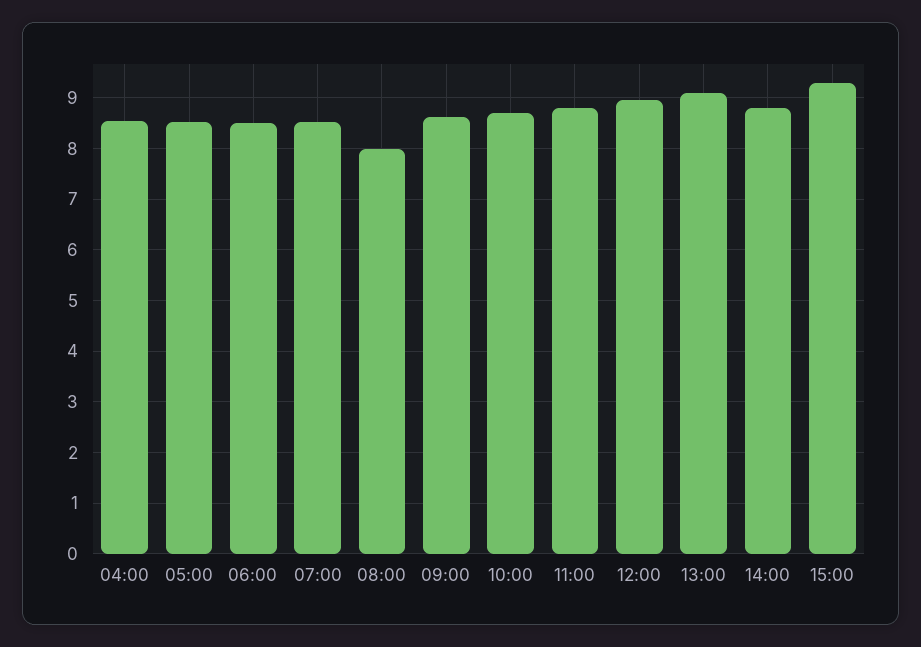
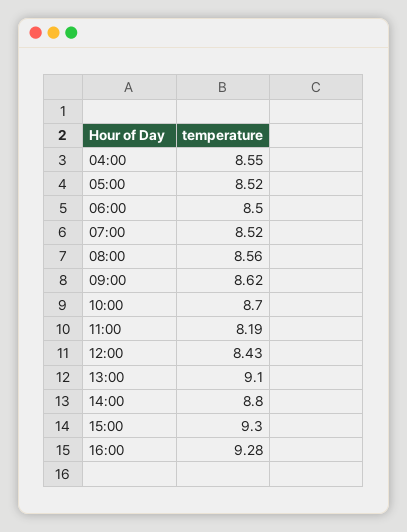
08:00: 8 -> 8.56
11:00: 8.8 -> 8.19
12:00: 9 -> 8.43
16:00: none -> 9.28

